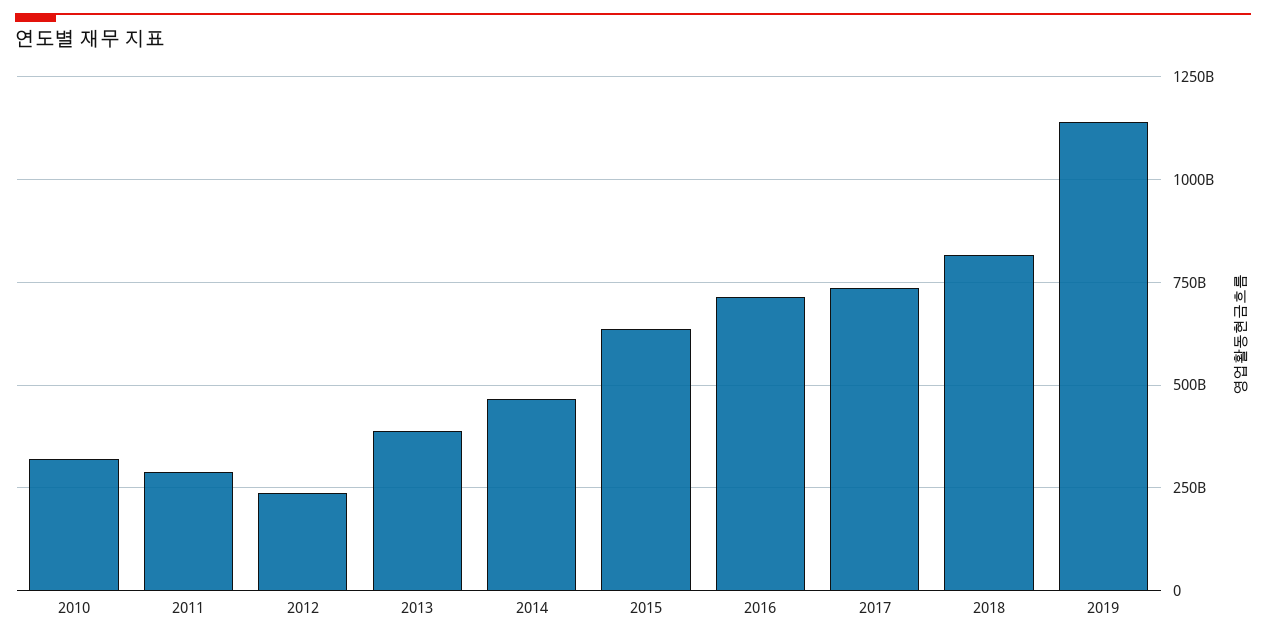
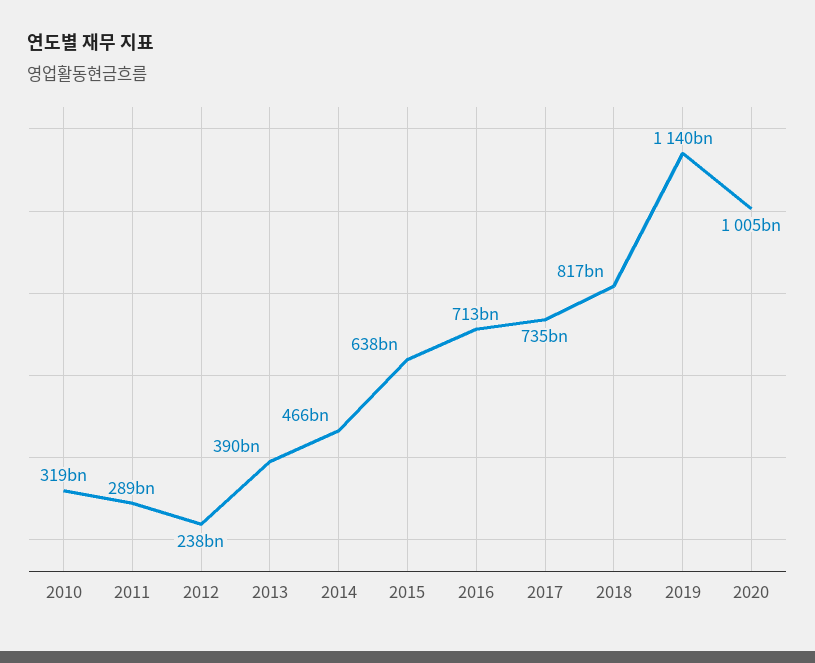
2020: none -> 1005000000000

